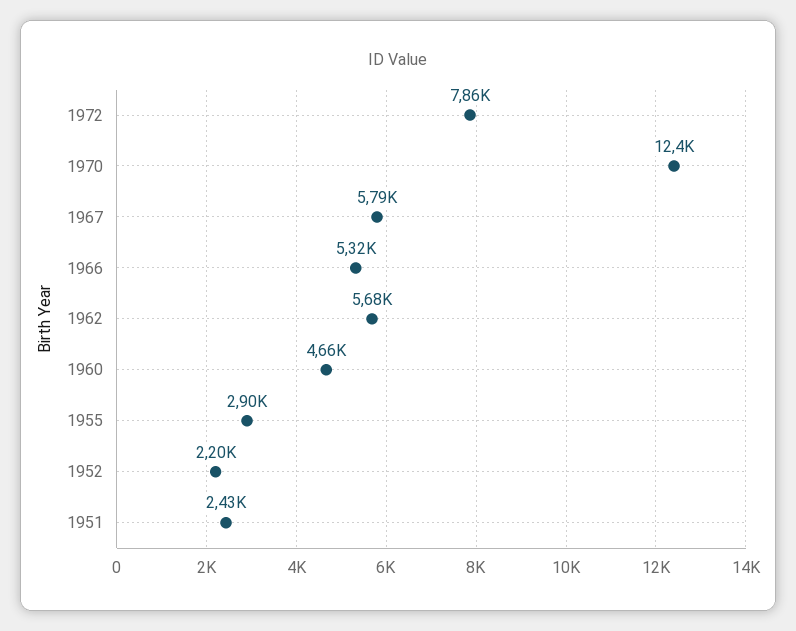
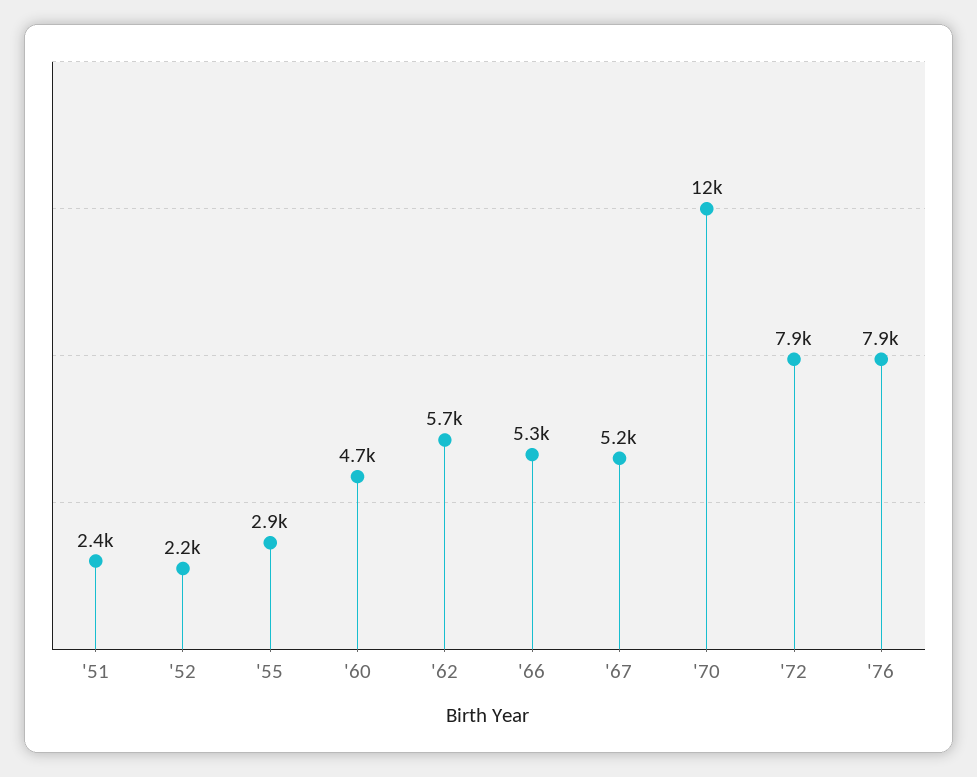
1967: 5790 -> 5200
'76: none -> 7900

